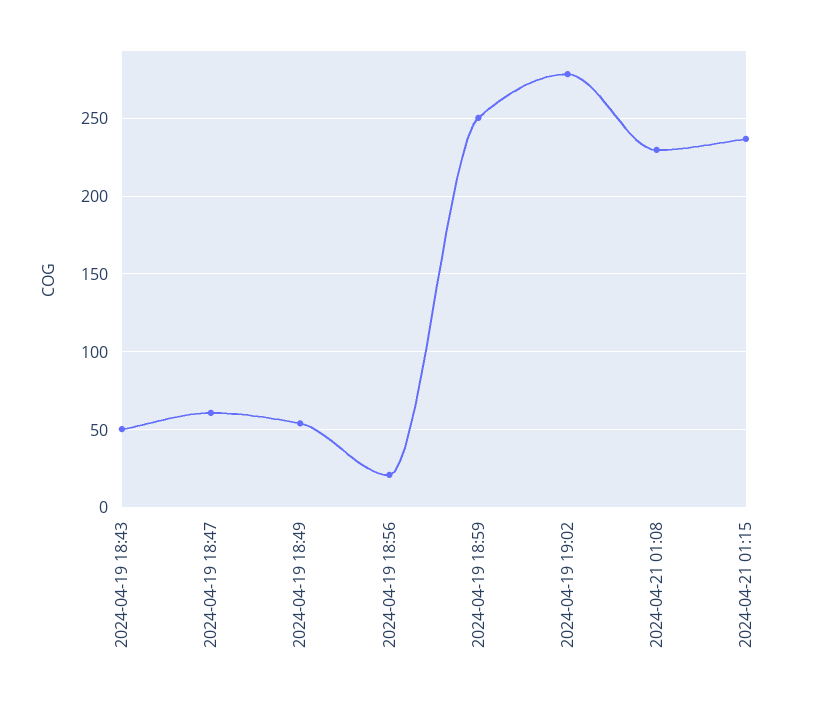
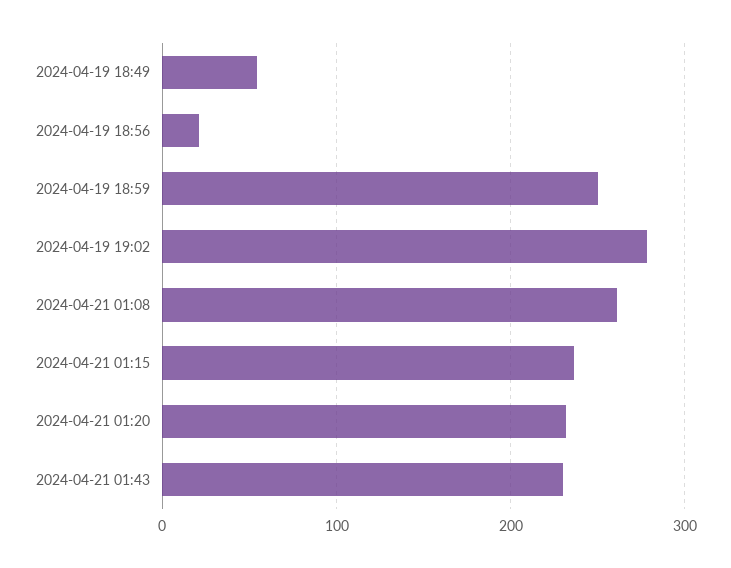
2024-04-19 18:43: 50 -> none
2024-04-19 18:47: 60 -> none
2024-04-21 01:08: 230 -> 260
2024-04-21 01:20: none -> 230
2024-04-21 01:43: none -> 230

